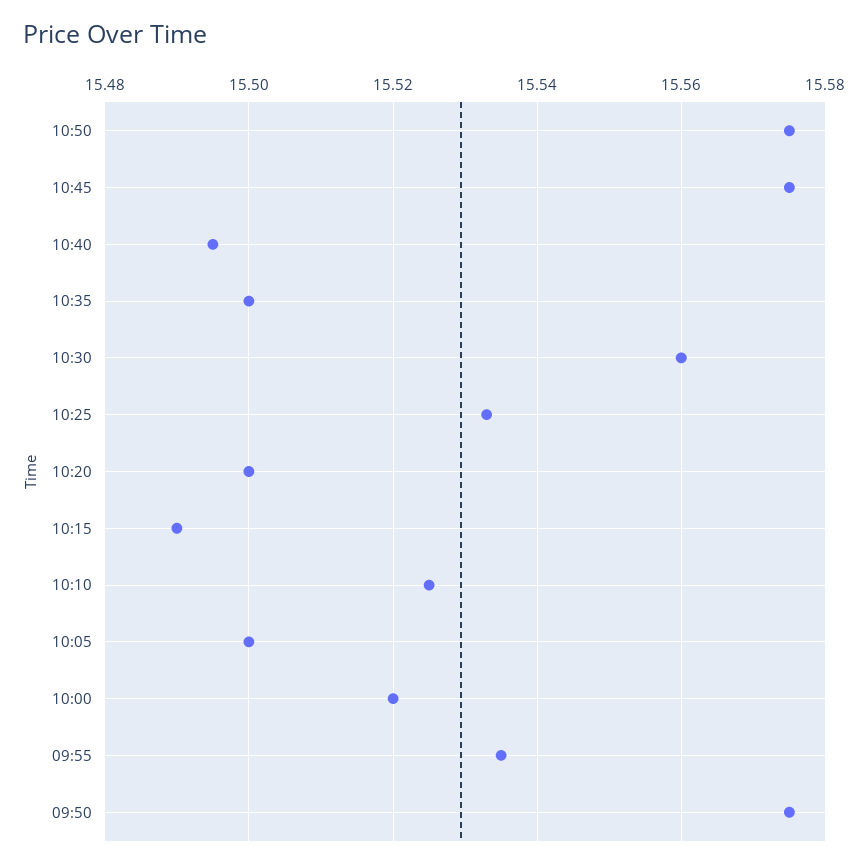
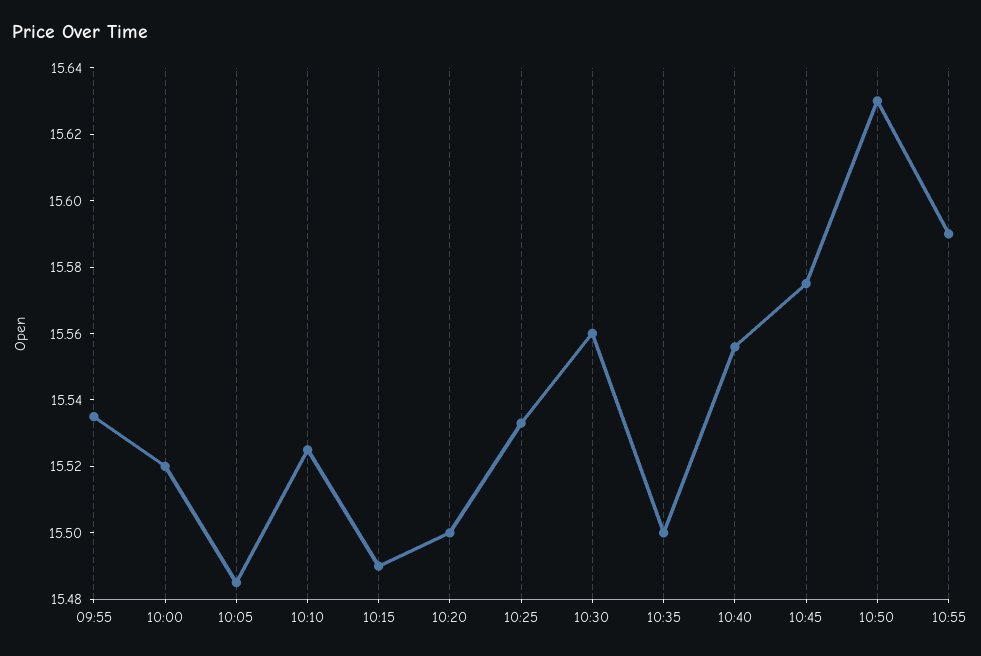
10:50: 15.575 -> 15.63
10:40: 15.495 -> 15.555
10:05: 15.5 -> 15.485
09:50: 15.575 -> none
10:55: none -> 15.59

